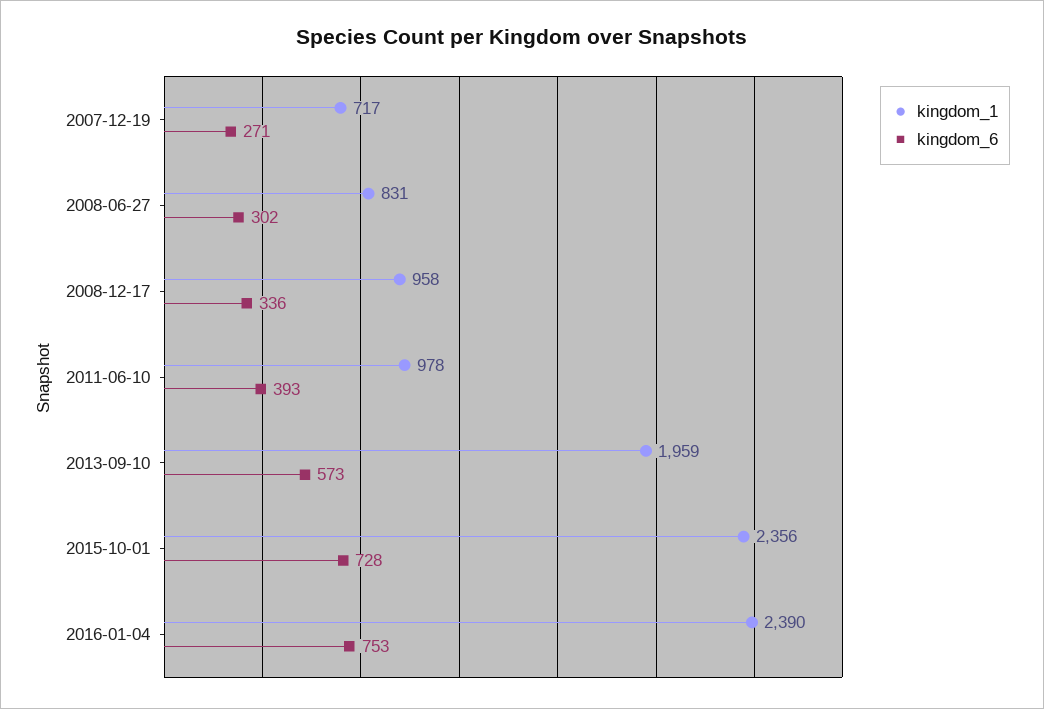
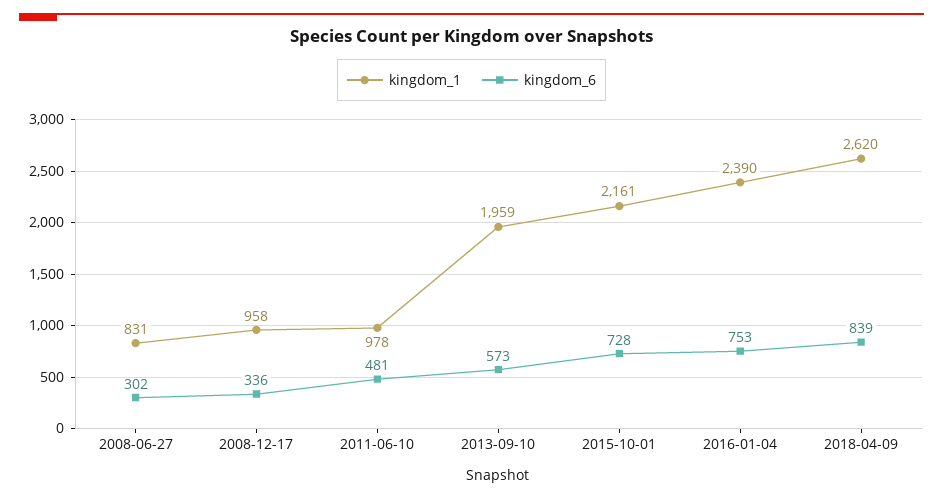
kingdom_1, 2007-12-19: 717 -> none
kingdom_6, 2007-12-19: 271 -> none
kingdom_6, 2011-06-10: 393 -> 481
kingdom_1, 2015-10-01: 2356 -> 2161
kingdom_1, 2018-04-09: none -> 2620
kingdom_6, 2018-04-09: none -> 839

